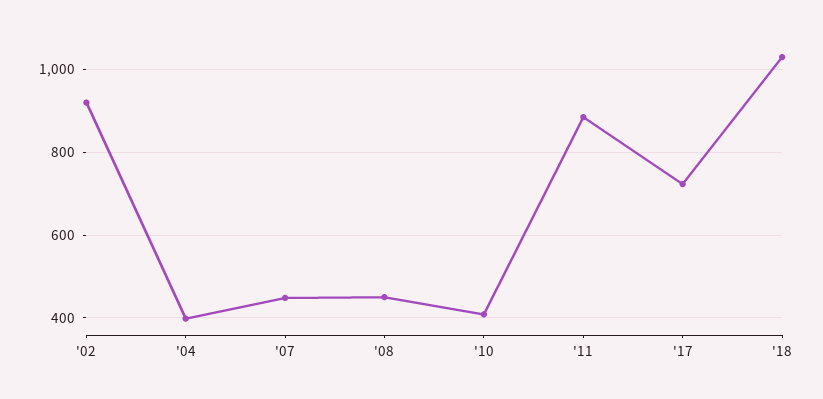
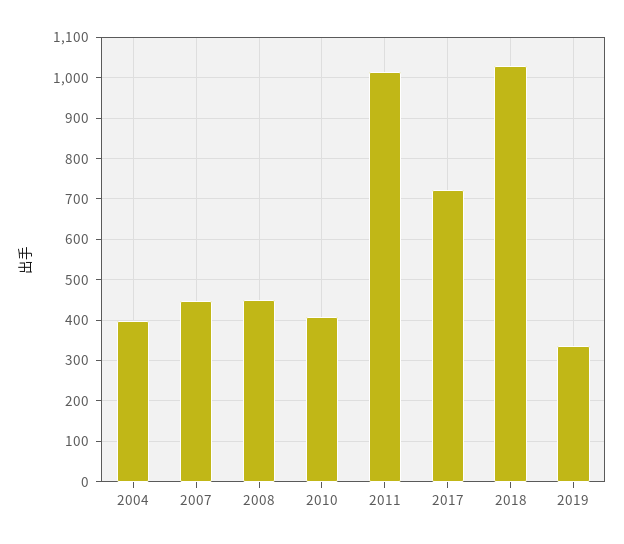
'02: 920 -> none
'11: 880 -> 1020
2019: none -> 340

